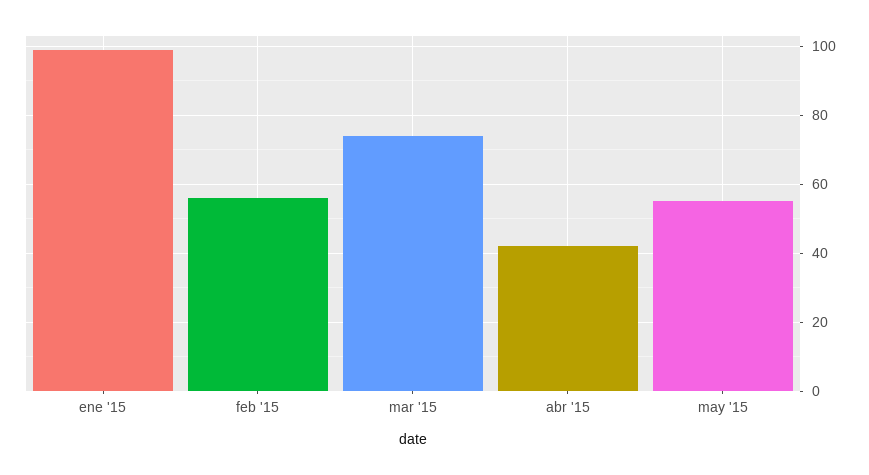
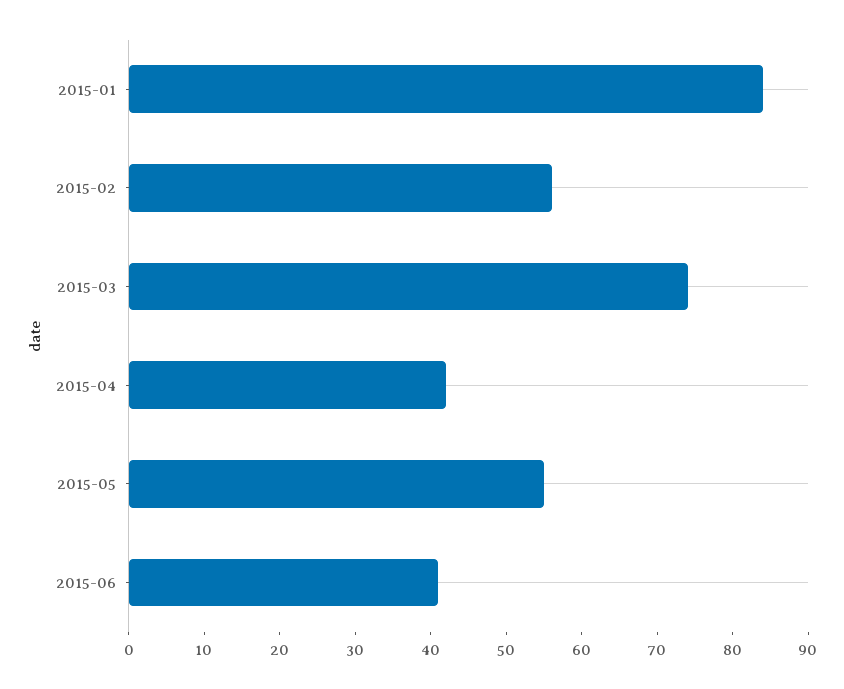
ene '15: 100 -> 85
2015-06: none -> 40

